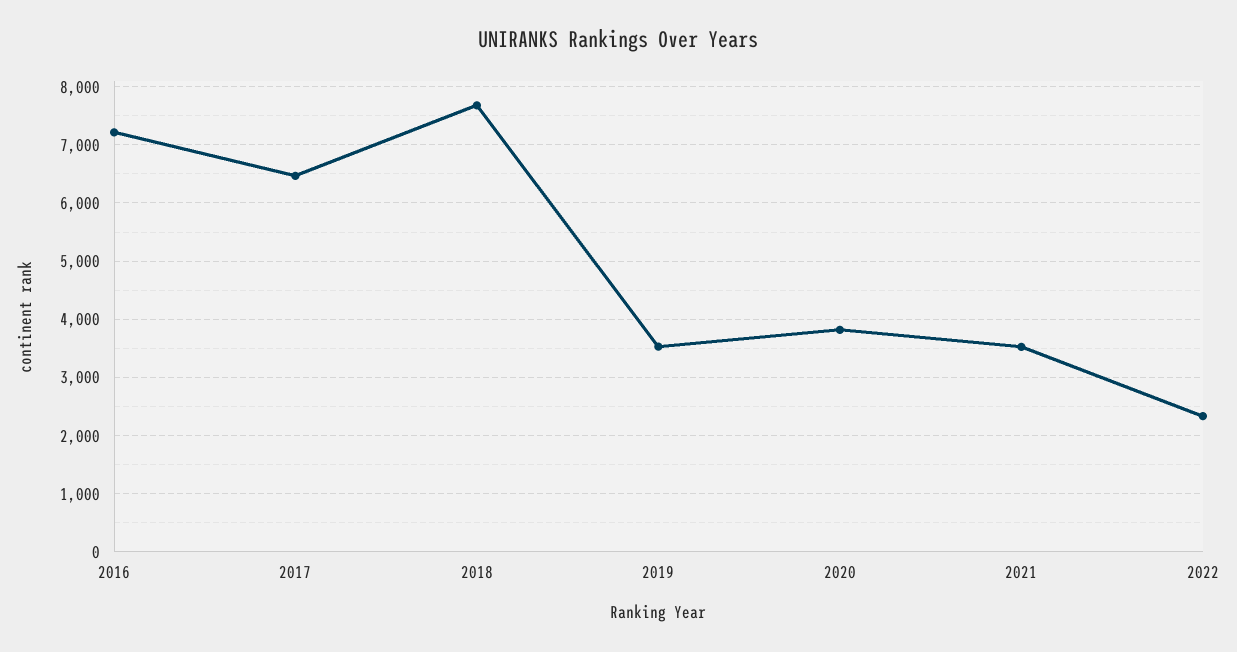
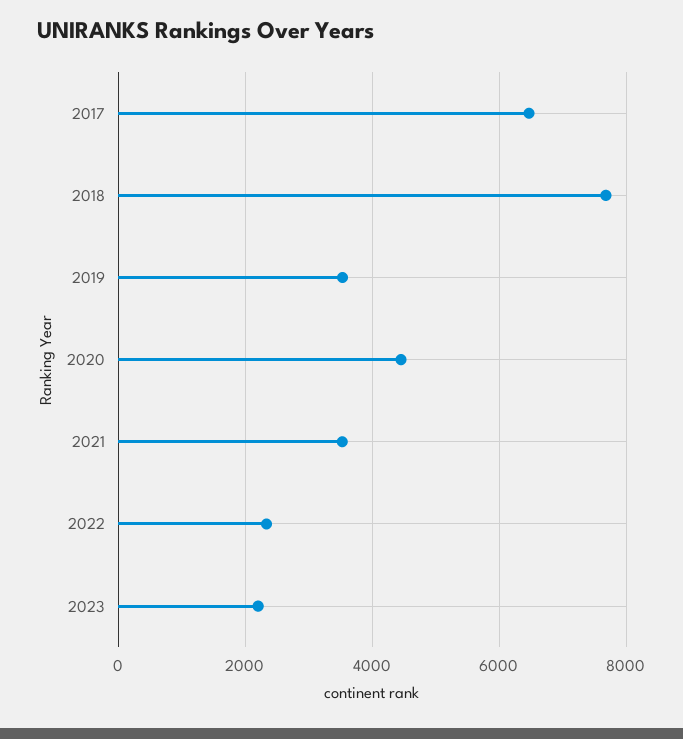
2016: 7200 -> none
2020: 3800 -> 4400
2023: none -> 2200

